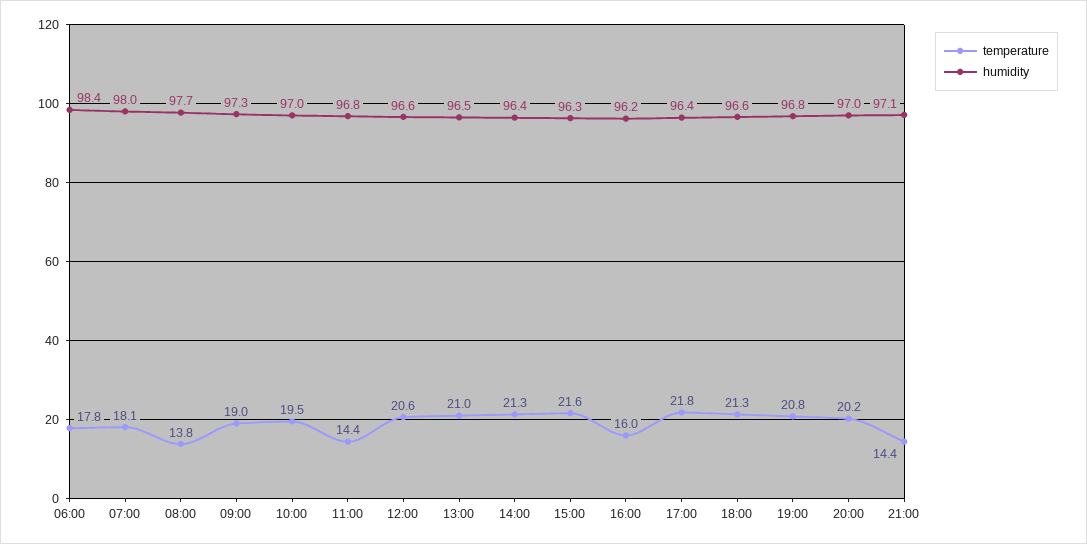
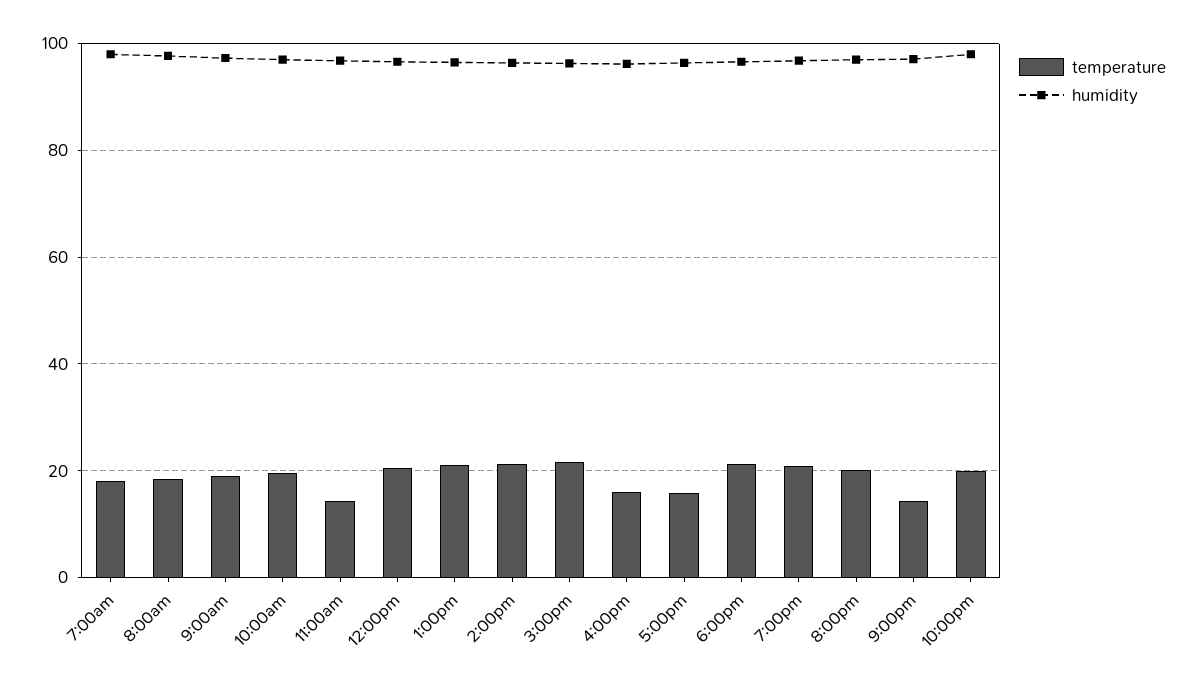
temperature, 06:00: 17.8 -> none
humidity, 06:00: 98.4 -> none
temperature, 08:00: 13.8 -> 18
temperature, 17:00: 21.8 -> 16
temperature, 10:00pm: none -> 20
humidity, 10:00pm: none -> 98

